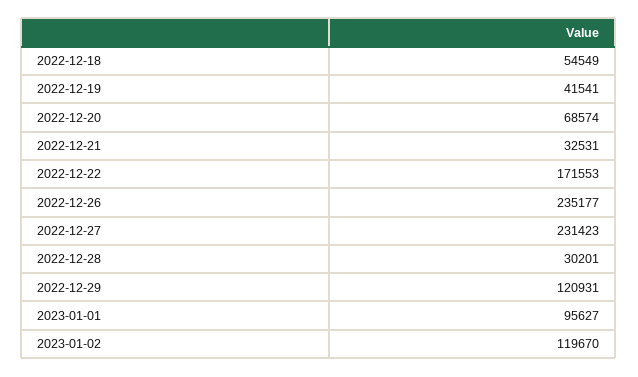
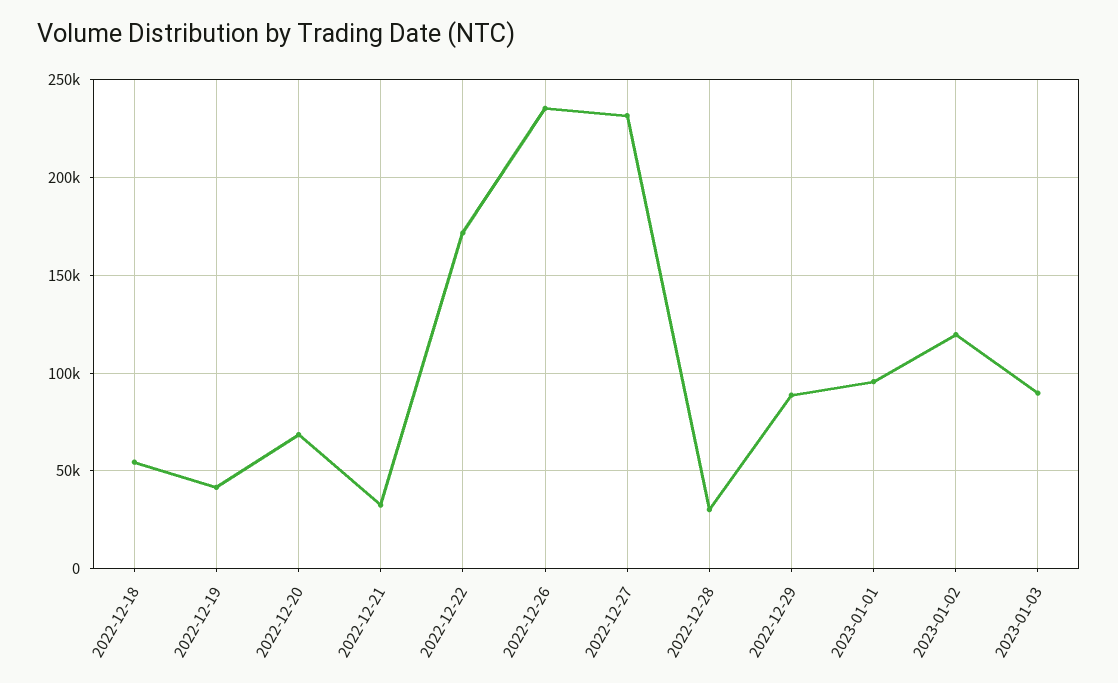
2022-12-29: 120931 -> 90000
2023-01-03: none -> 90000

